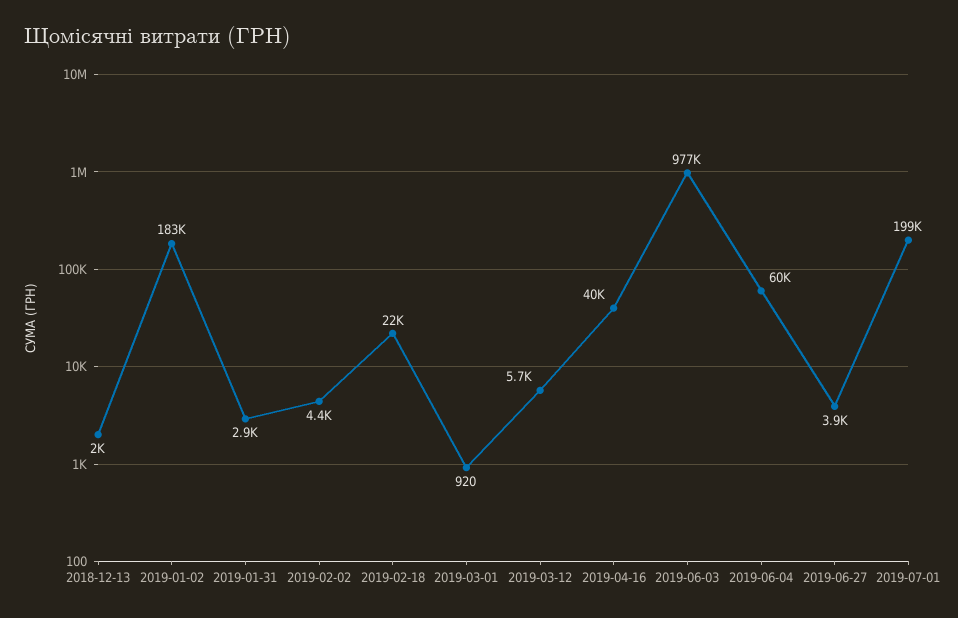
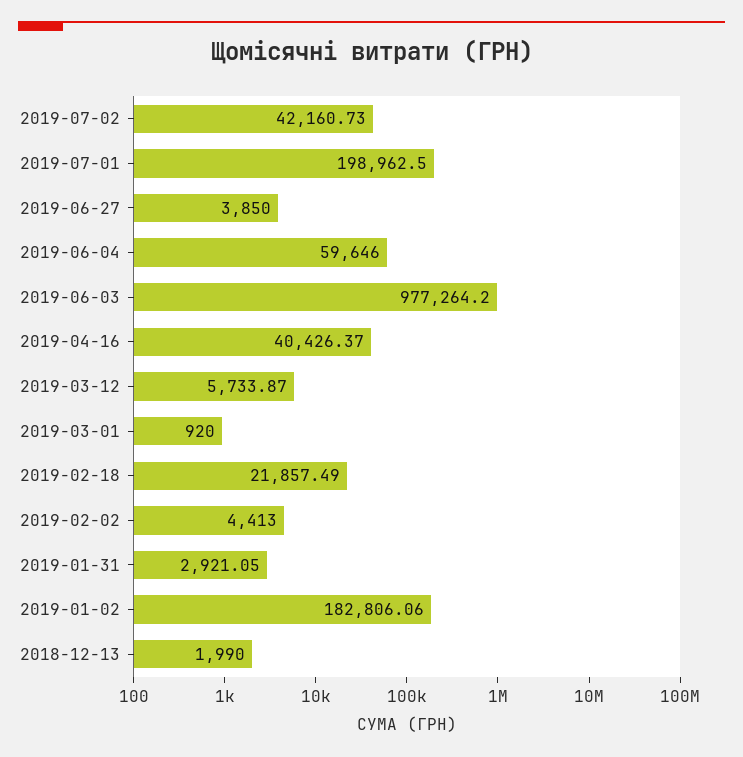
2019-07-02: none -> 42160.73

